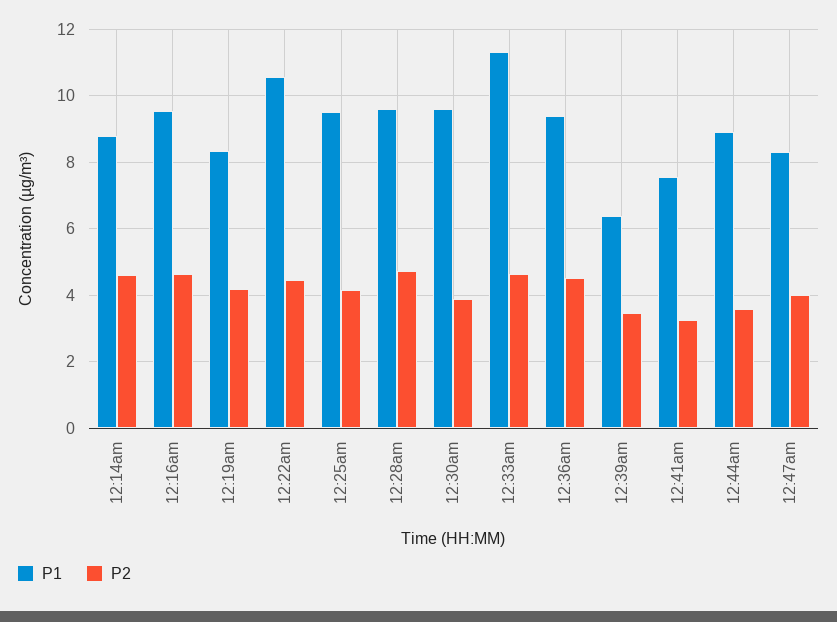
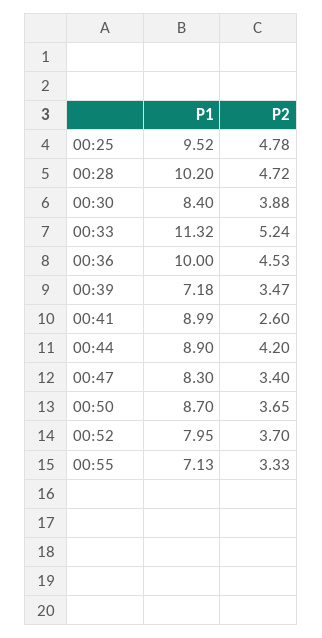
P1, 12:14am: 8.8 -> none
P2, 12:14am: 4.6 -> none
P1, 12:16am: 9.6 -> none
P2, 12:16am: 4.6 -> none
P1, 12:19am: 8.4 -> none
P2, 12:19am: 4.2 -> none
P1, 12:22am: 10.6 -> none
P2, 12:22am: 4.4 -> none
P2, 12:25am: 4.2 -> 4.78
P1, 12:28am: 9.6 -> 10.2
P1, 12:30am: 9.6 -> 8.4
P2, 12:33am: 4.6 -> 5.24
P1, 12:36am: 9.4 -> 10
P1, 12:39am: 6.4 -> 7.18
P1, 12:41am: 7.6 -> 8.99
P2, 12:41am: 3.2 -> 2.6
P2, 12:44am: 3.6 -> 4.2
P2, 12:47am: 4 -> 3.4
P1, 00:50: none -> 8.7
P2, 00:50: none -> 3.65
P1, 00:52: none -> 7.95
P2, 00:52: none -> 3.7
P1, 00:55: none -> 7.13
P2, 00:55: none -> 3.33

